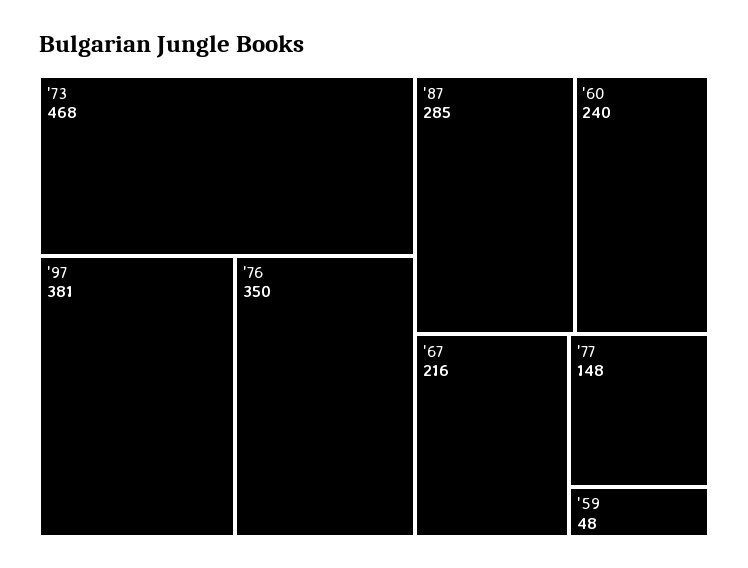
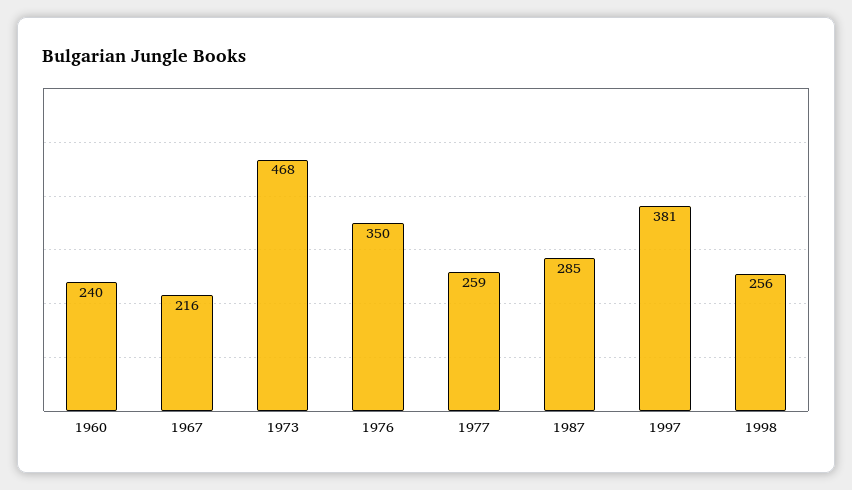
'77: 148 -> 259
'59: 48 -> none
1998: none -> 256

